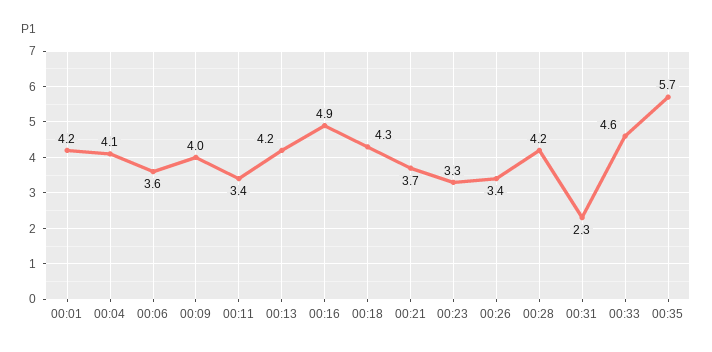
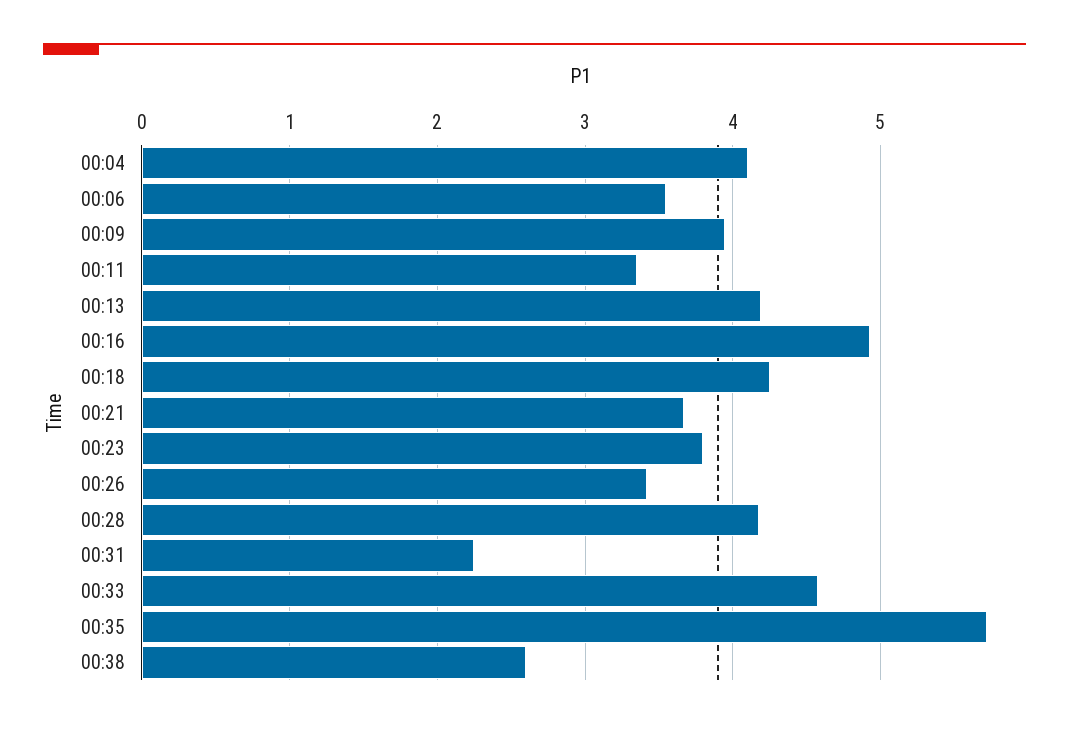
00:01: 4.2 -> none
00:23: 3.3 -> 3.8
00:38: none -> 2.6

